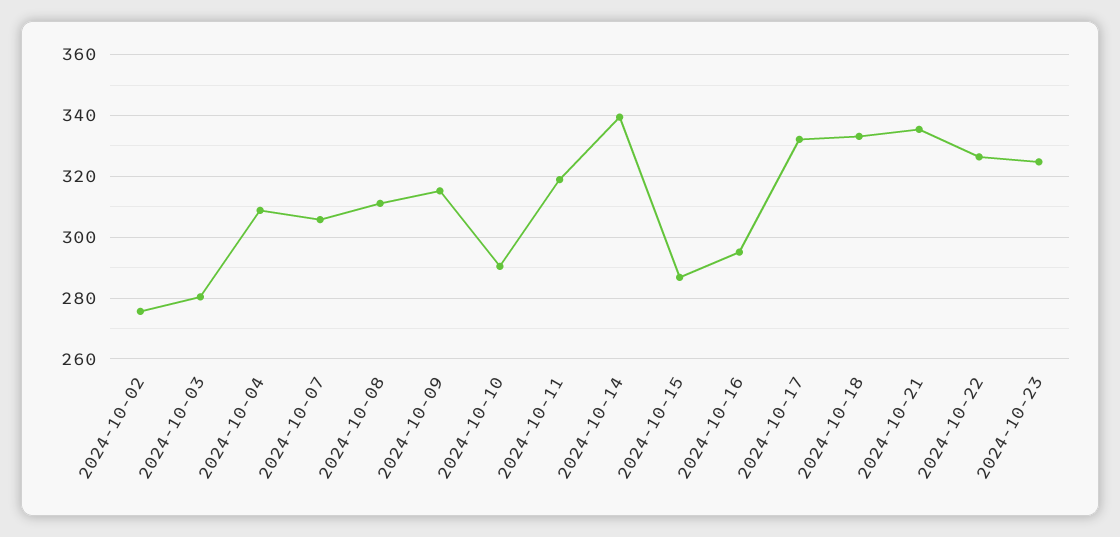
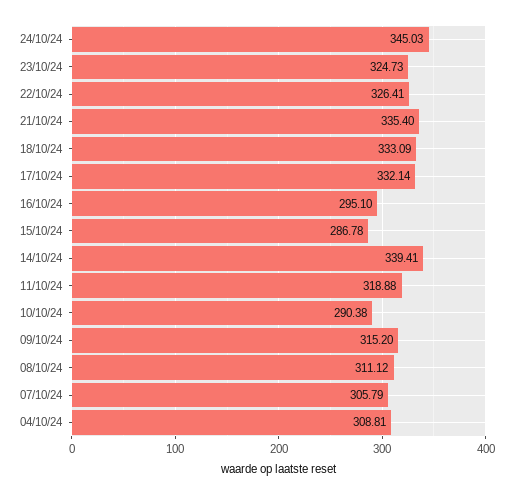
2024-10-02: 276 -> none
2024-10-03: 280 -> none
24/10/24: none -> 345.03

